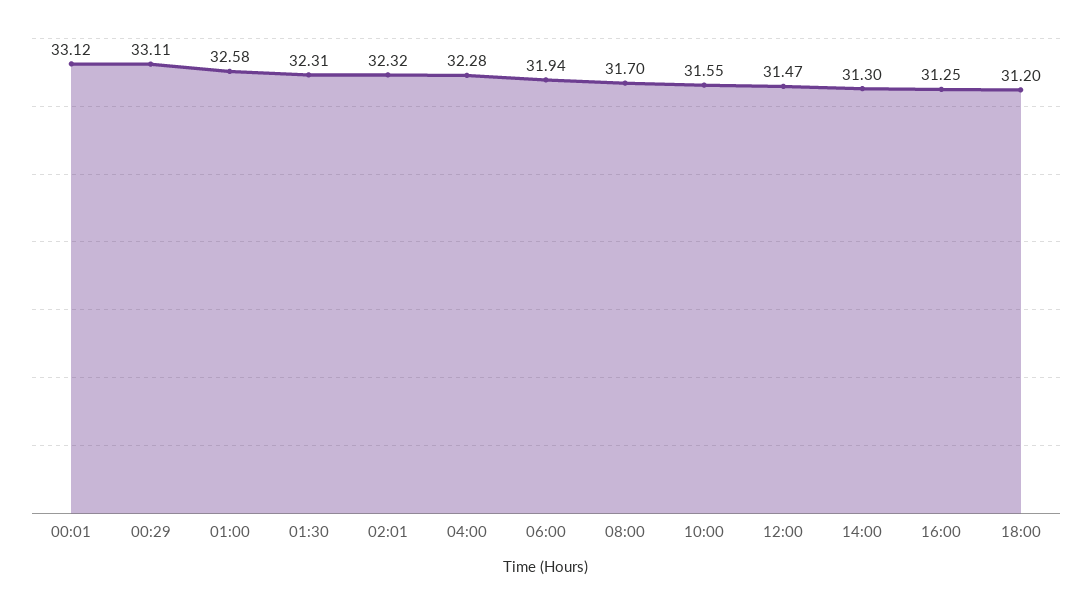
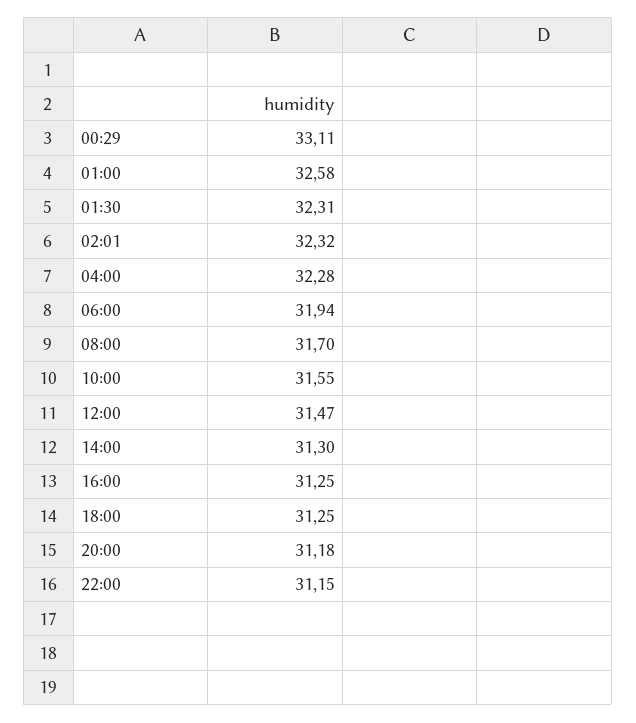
00:01: 33.12 -> none
18:00: 31.2 -> 31.25
20:00: none -> 31.18
22:00: none -> 31.15

